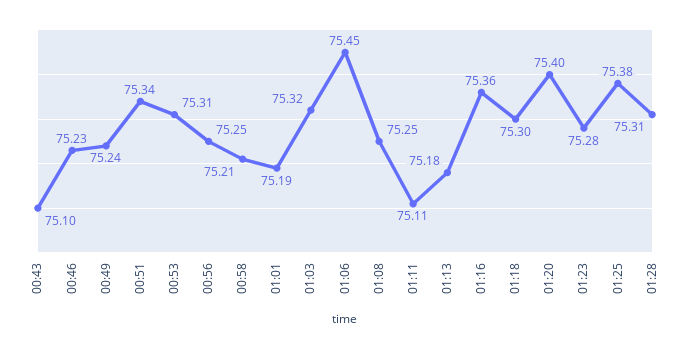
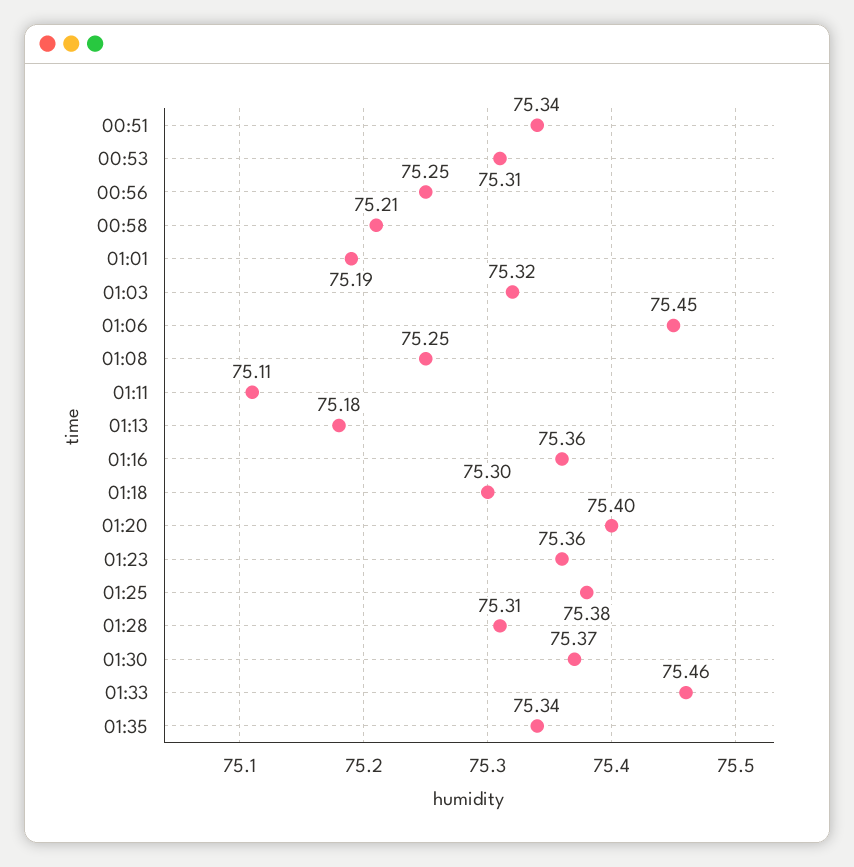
00:43: 75.1 -> none
00:46: 75.23 -> none
00:49: 75.24 -> none
01:23: 75.28 -> 75.36
01:30: none -> 75.37
01:33: none -> 75.46
01:35: none -> 75.34

